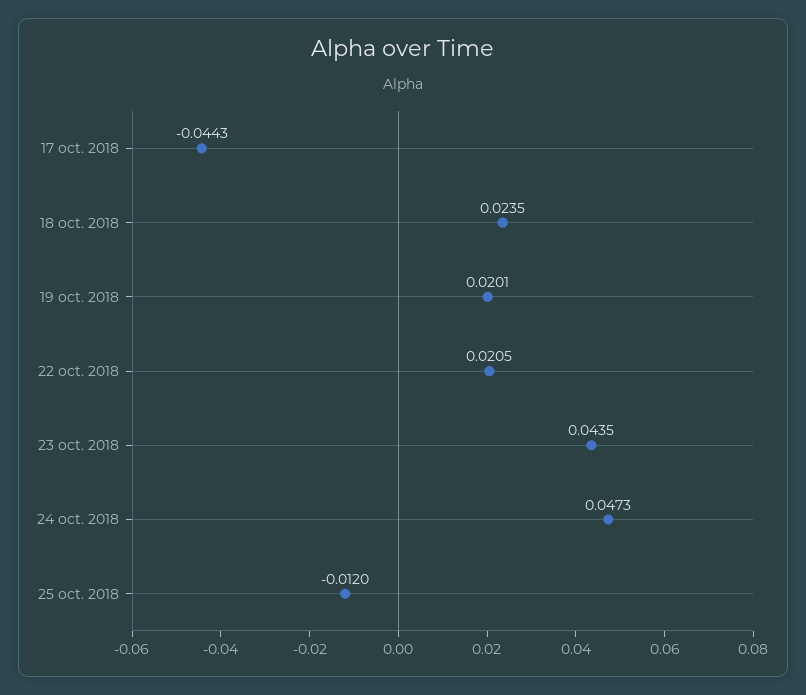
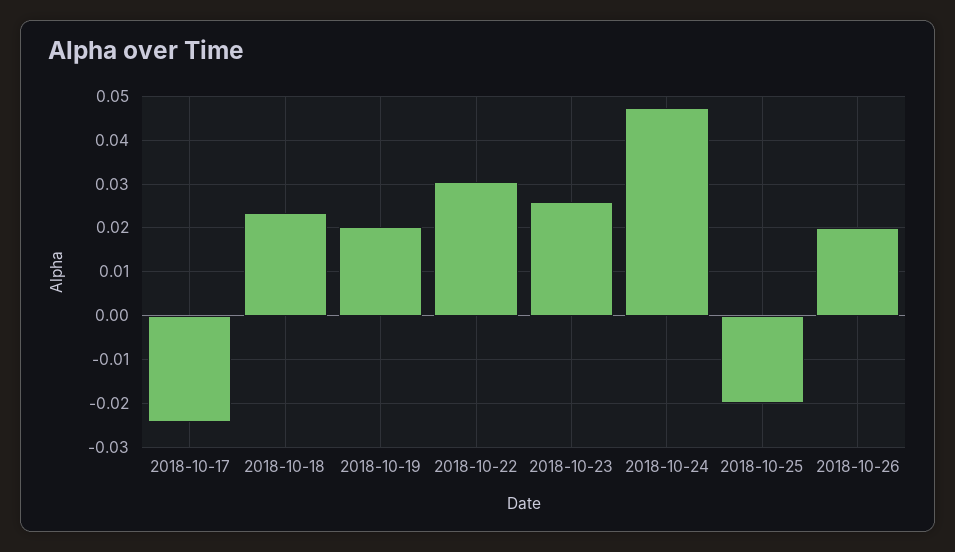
17 oct. 2018: -0.0443 -> -0.024
22 oct. 2018: 0.0205 -> 0.03
23 oct. 2018: 0.0435 -> 0.026
25 oct. 2018: -0.012 -> -0.02
2018-10-26: none -> 0.02

